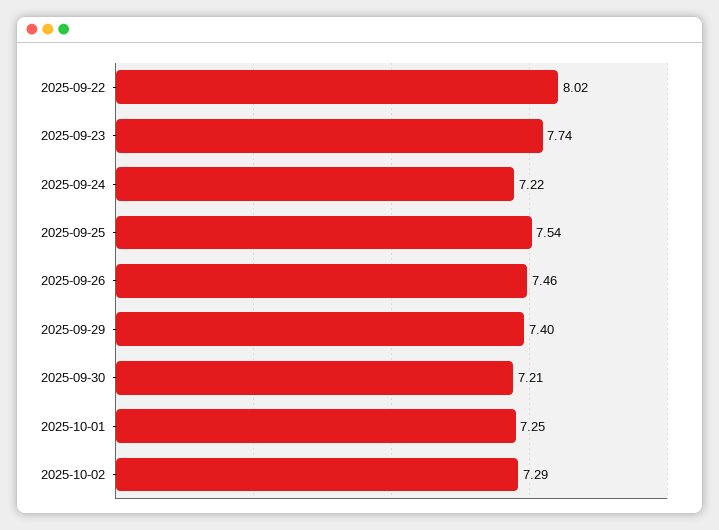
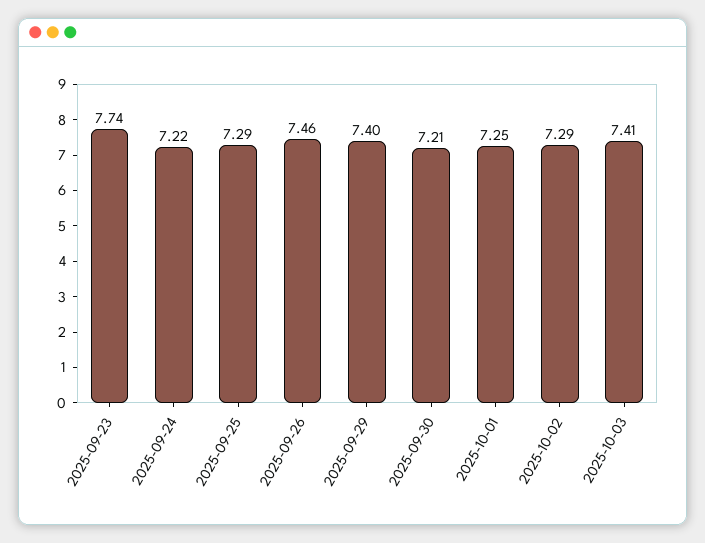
2025-09-22: 8.02 -> none
2025-09-25: 7.54 -> 7.29
2025-10-03: none -> 7.41

